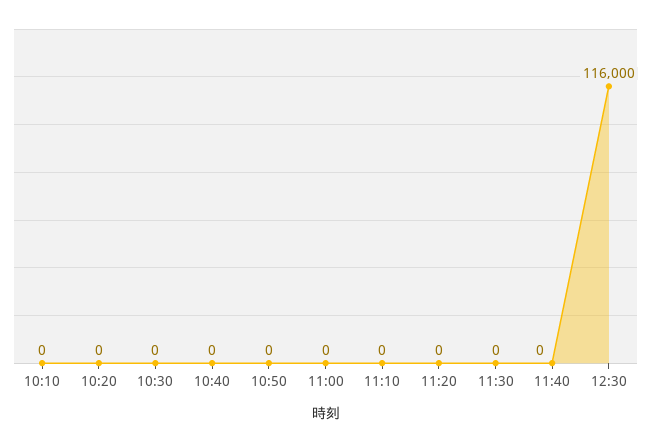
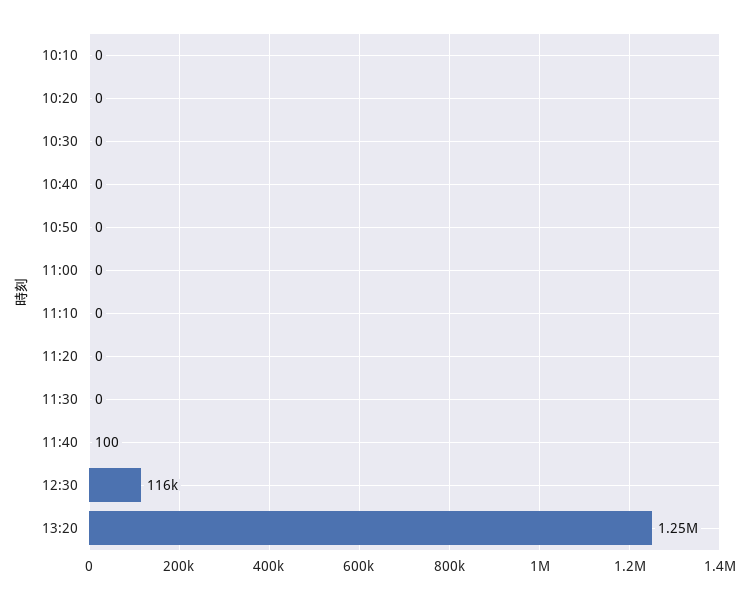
11:40: 0 -> 100
13:20: none -> 1250000

